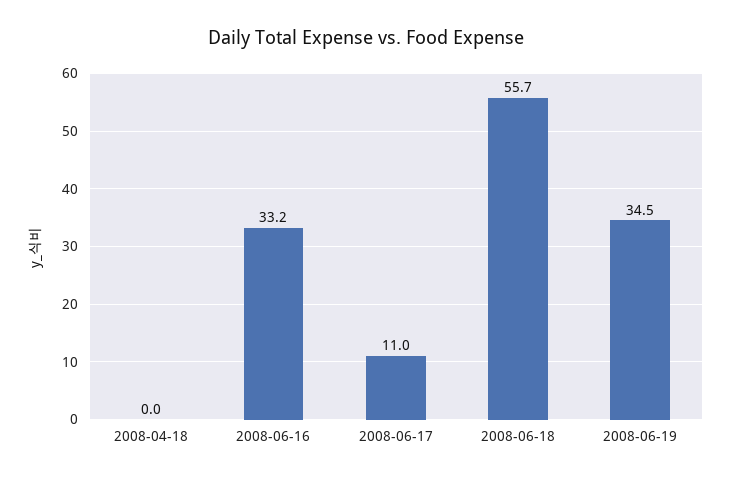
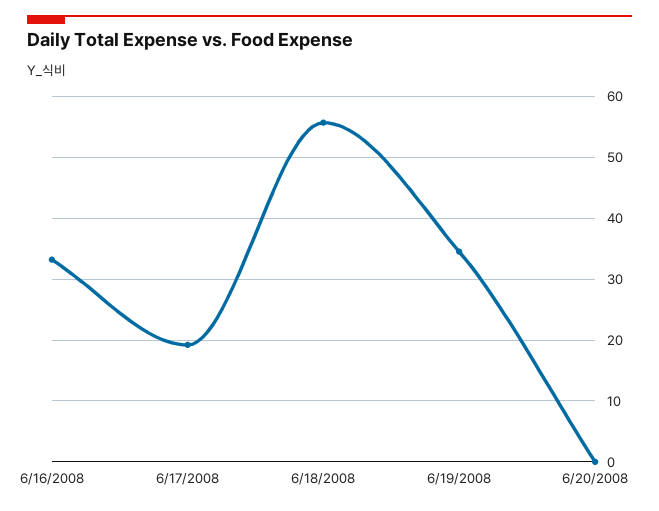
2008-04-18: 0 -> none
2008-06-17: 11 -> 19
6/20/2008: none -> 0

